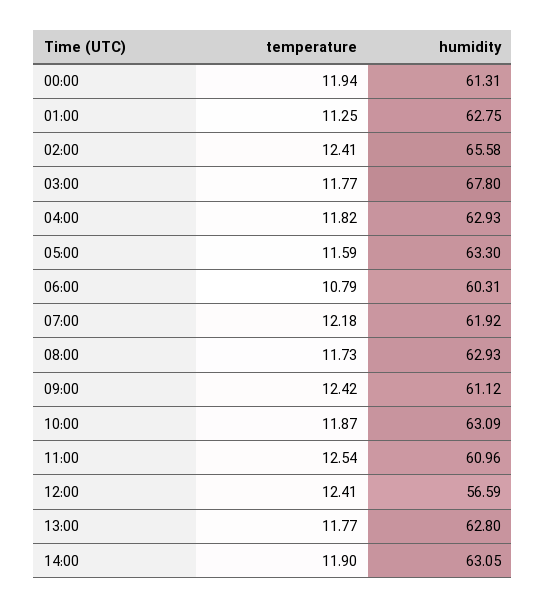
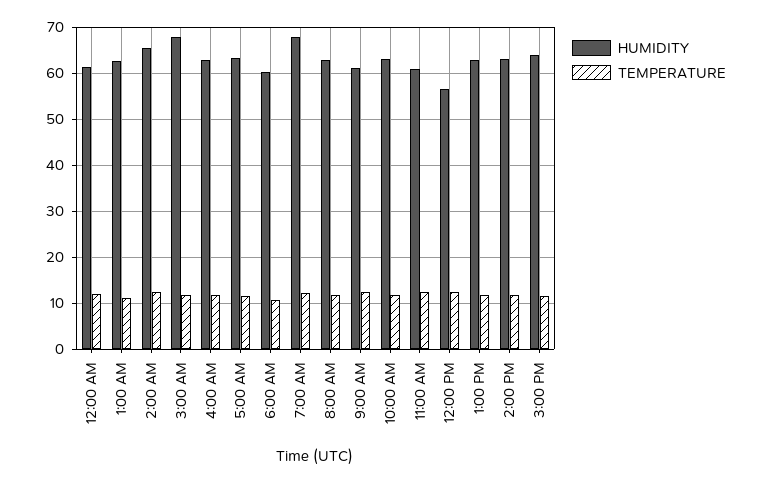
humidity, 07:00: 61.92 -> 68
humidity, 3:00 PM: none -> 64
temperature, 3:00 PM: none -> 12

